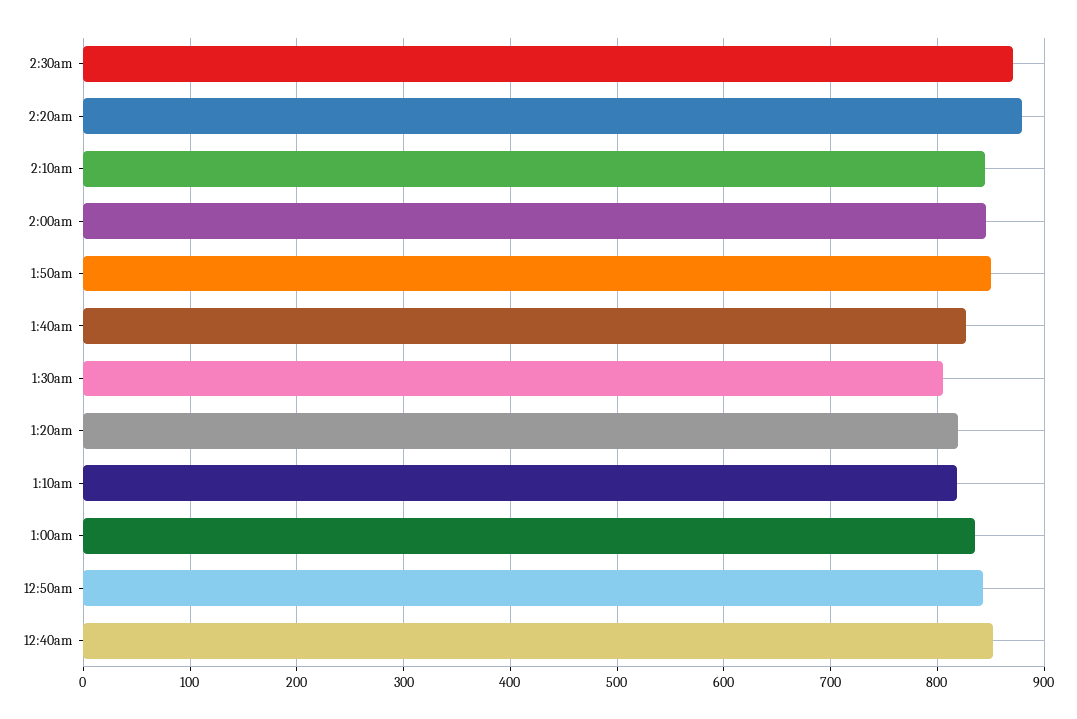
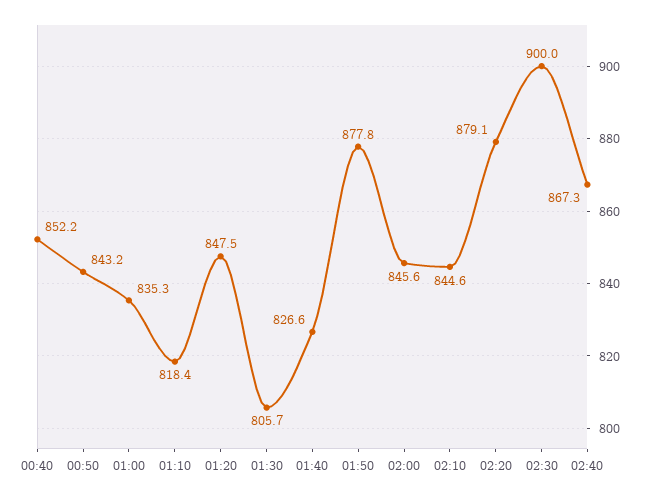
2:30am: 870 -> 900
1:50am: 850 -> 877.8
1:20am: 820 -> 847.5
02:40: none -> 867.3

